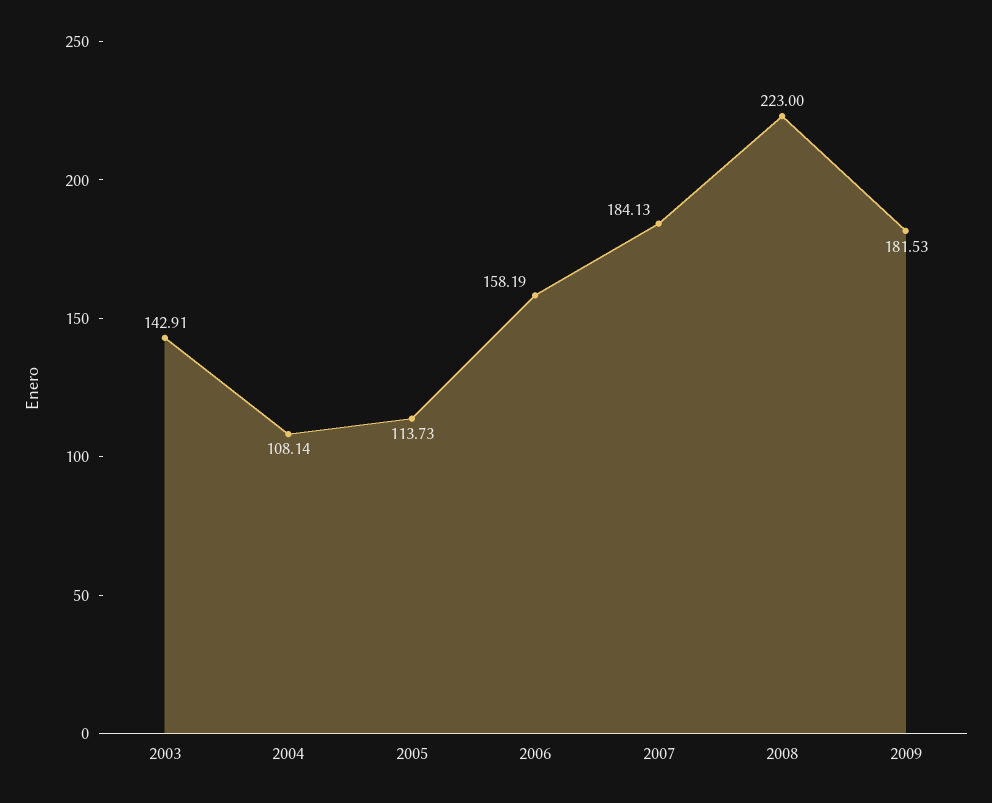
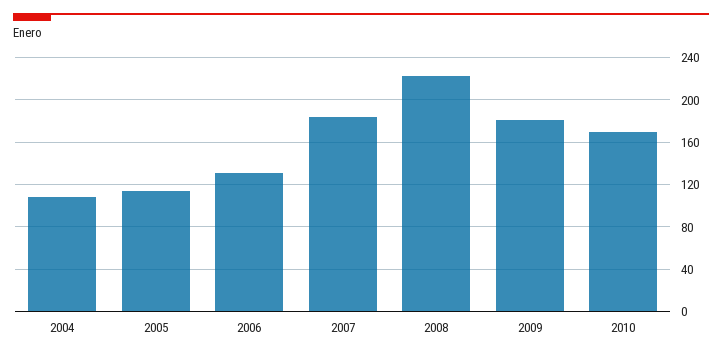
2003: 142.91 -> none
2006: 158.19 -> 130
2010: none -> 170

